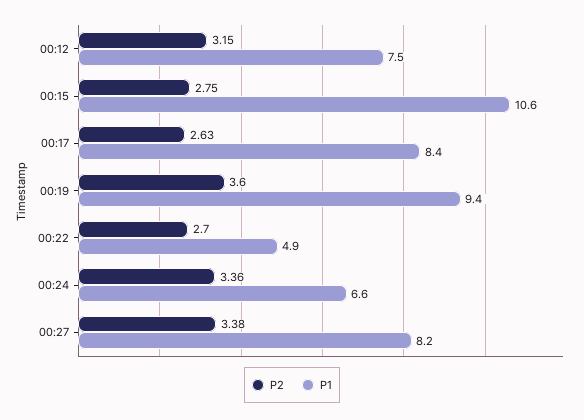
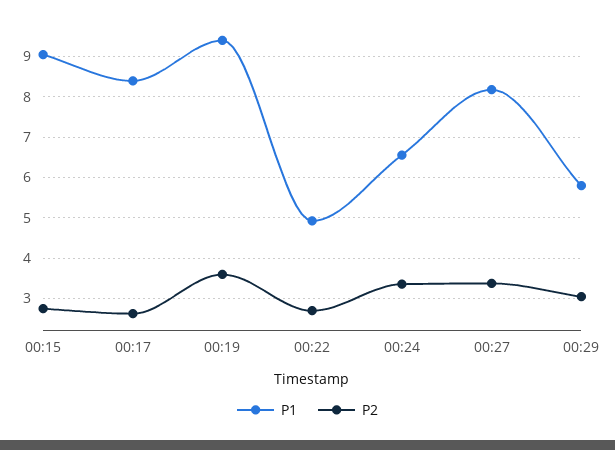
P2, 00:12: 3.15 -> none
P1, 00:12: 7.5 -> none
P1, 00:15: 10.6 -> 9
P1, 00:29: none -> 5.8
P2, 00:29: none -> 3

